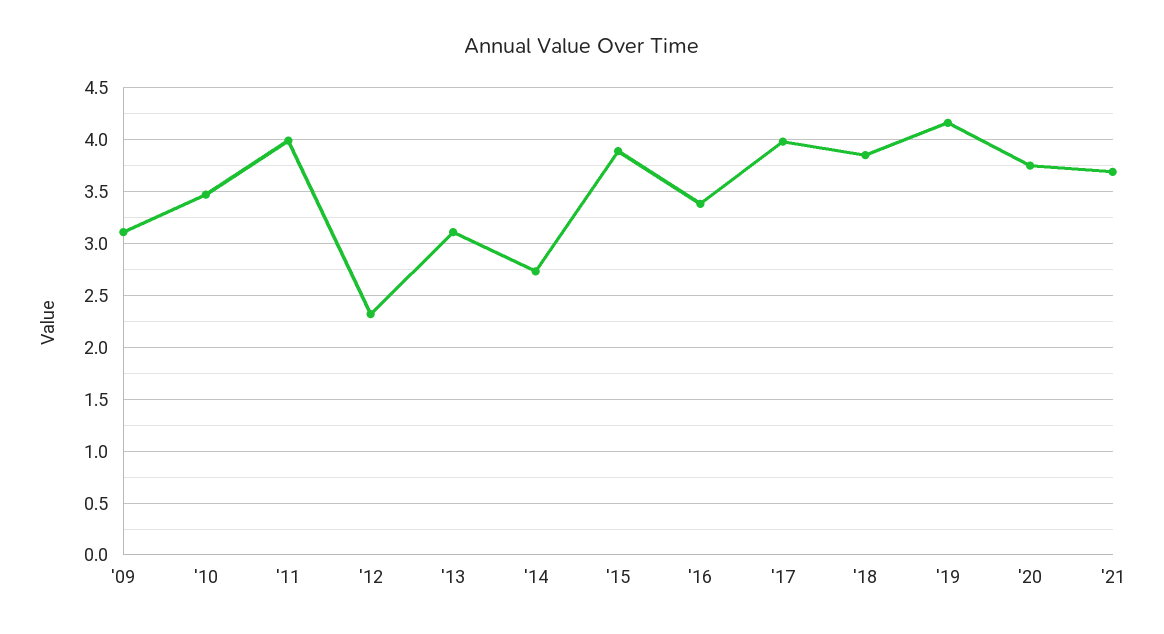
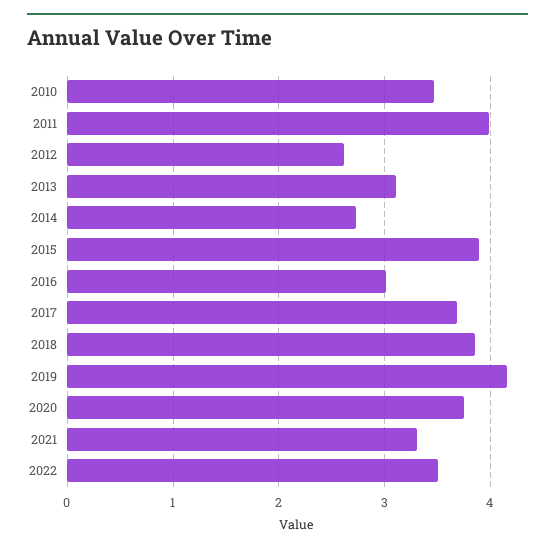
'09: 3.1 -> none
'12: 2.3 -> 2.6
'16: 3.4 -> 3
'17: 4 -> 3.7
'21: 3.7 -> 3.3
2022: none -> 3.5

